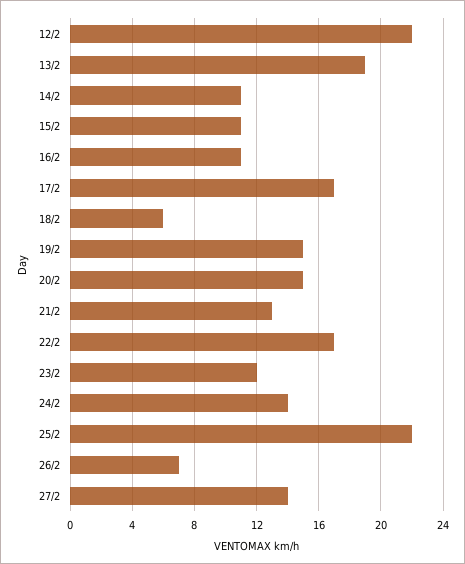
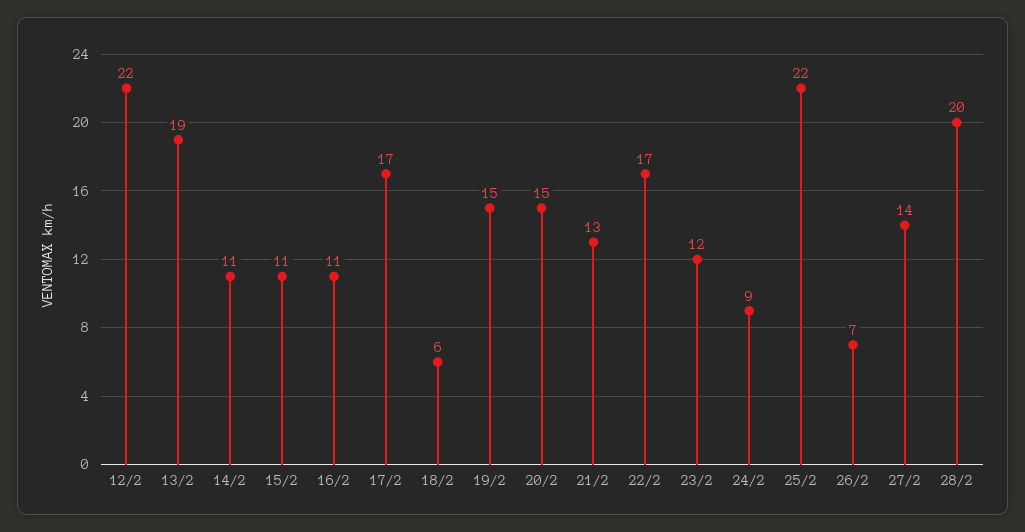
24/2: 14 -> 9
28/2: none -> 20

